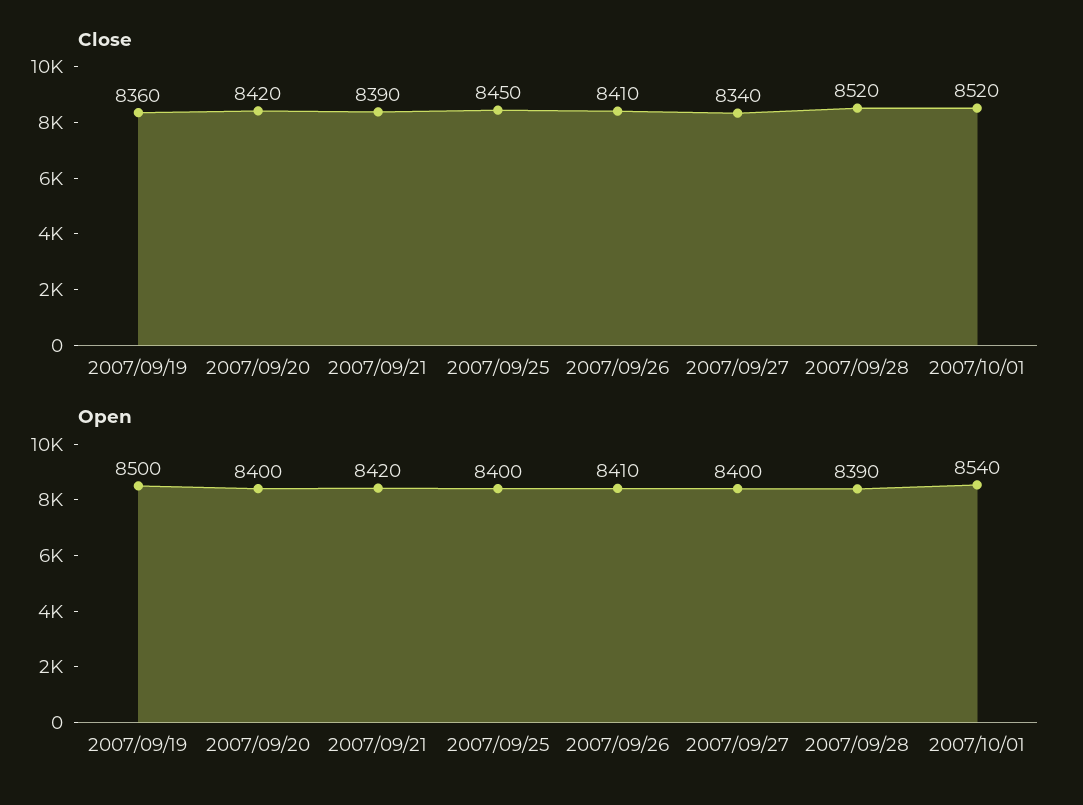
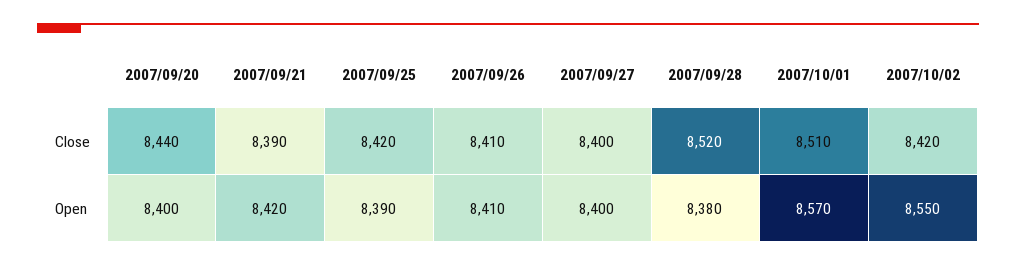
Close, 2007/09/19: 8360 -> none
Close, 2007/09/20: 8420 -> 8440
Close, 2007/09/25: 8450 -> 8420
Close, 2007/09/27: 8340 -> 8400
Close, 2007/10/01: 8520 -> 8510
Open, 2007/09/19: 8500 -> none
Open, 2007/09/25: 8400 -> 8390
Open, 2007/09/28: 8390 -> 8380
Open, 2007/10/01: 8540 -> 8570
Close, 2007/10/02: none -> 8420
Open, 2007/10/02: none -> 8550

